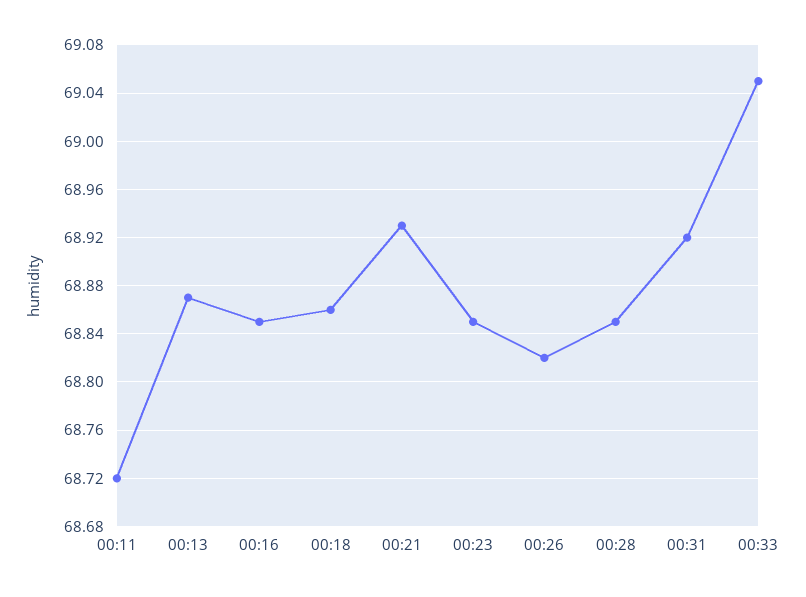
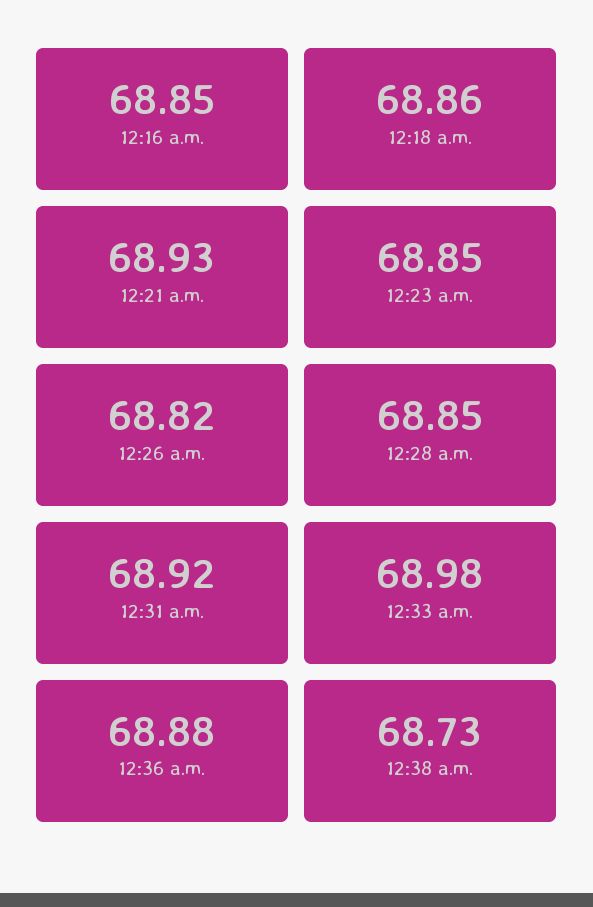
00:11: 68.72 -> none
00:13: 68.87 -> none
00:33: 69.05 -> 68.98
12:36 a.m.: none -> 68.88
12:38 a.m.: none -> 68.73

